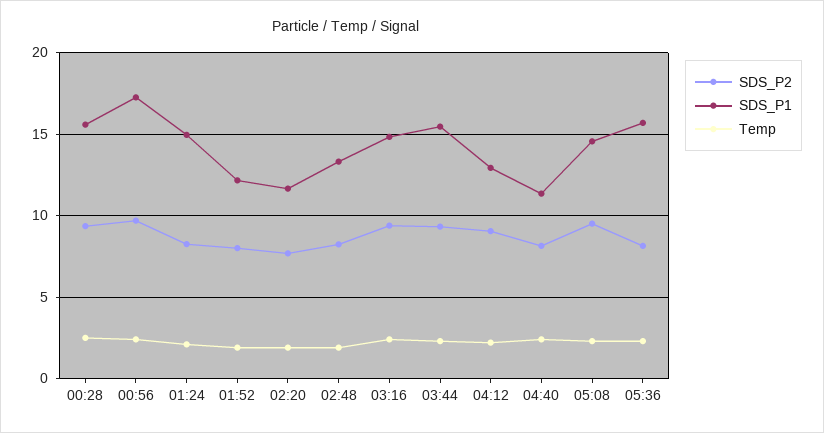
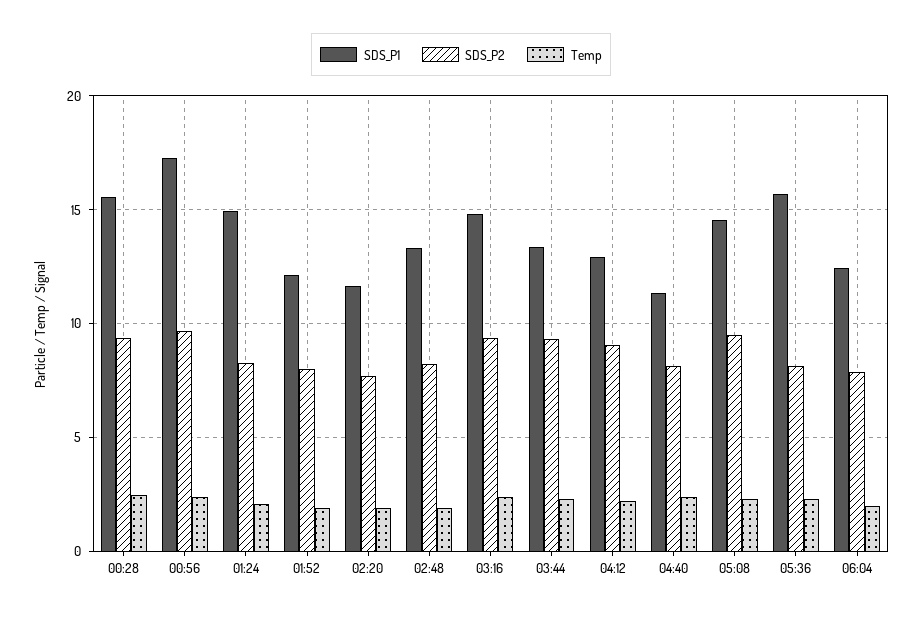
SDS_P1, 03:44: 15.5 -> 13.5
SDS_P1, 06:04: none -> 12.5
SDS_P2, 06:04: none -> 8
Temp, 06:04: none -> 2

